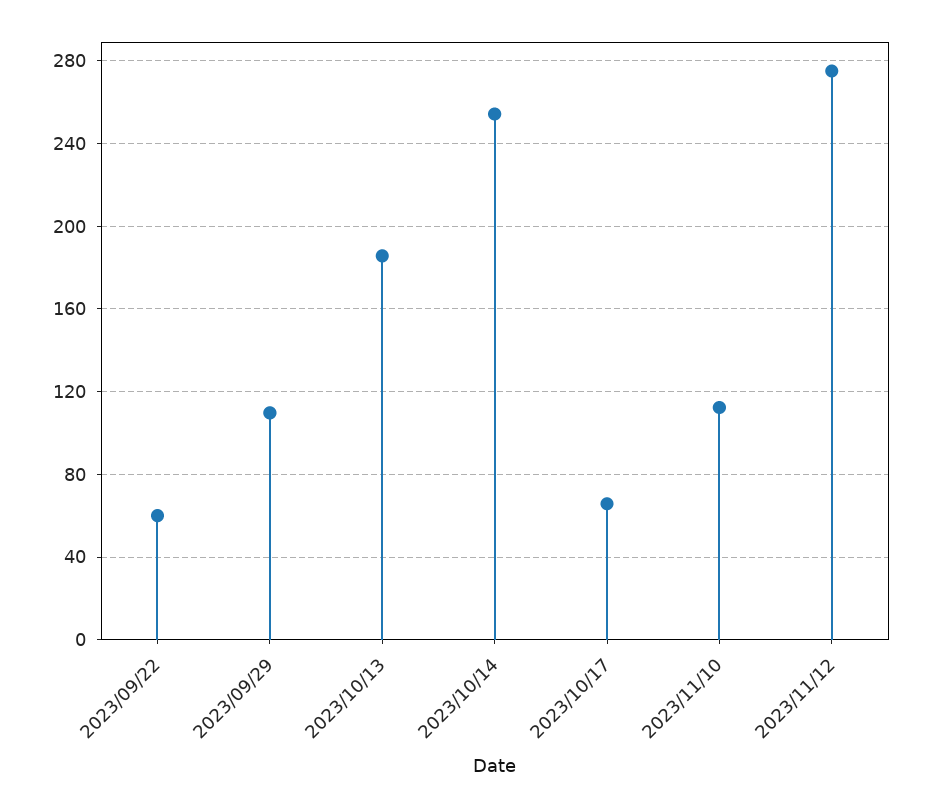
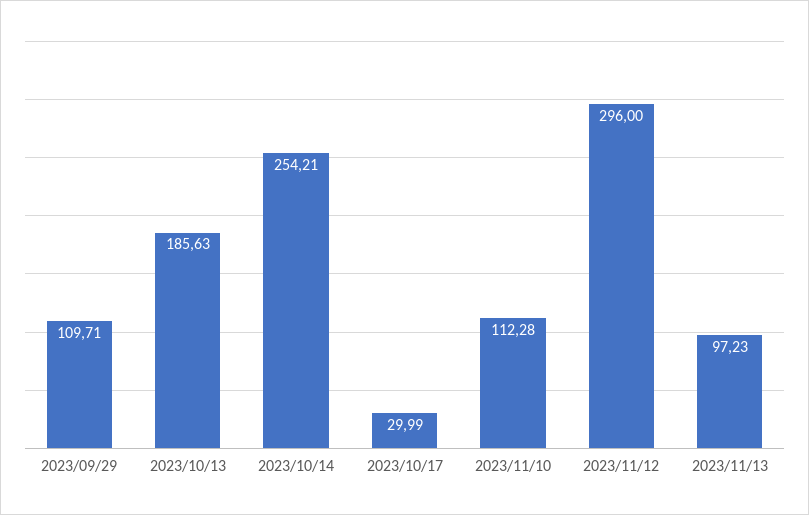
2023/09/22: 60 -> none
2023/10/17: 65 -> 29.99
2023/11/12: 275 -> 296
2023/11/13: none -> 97.23

